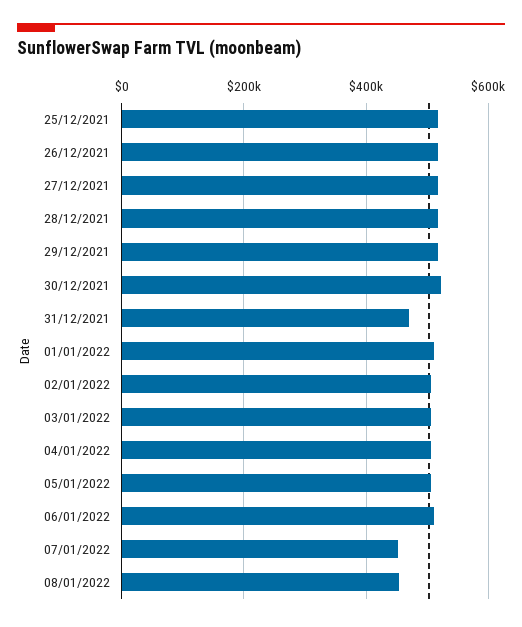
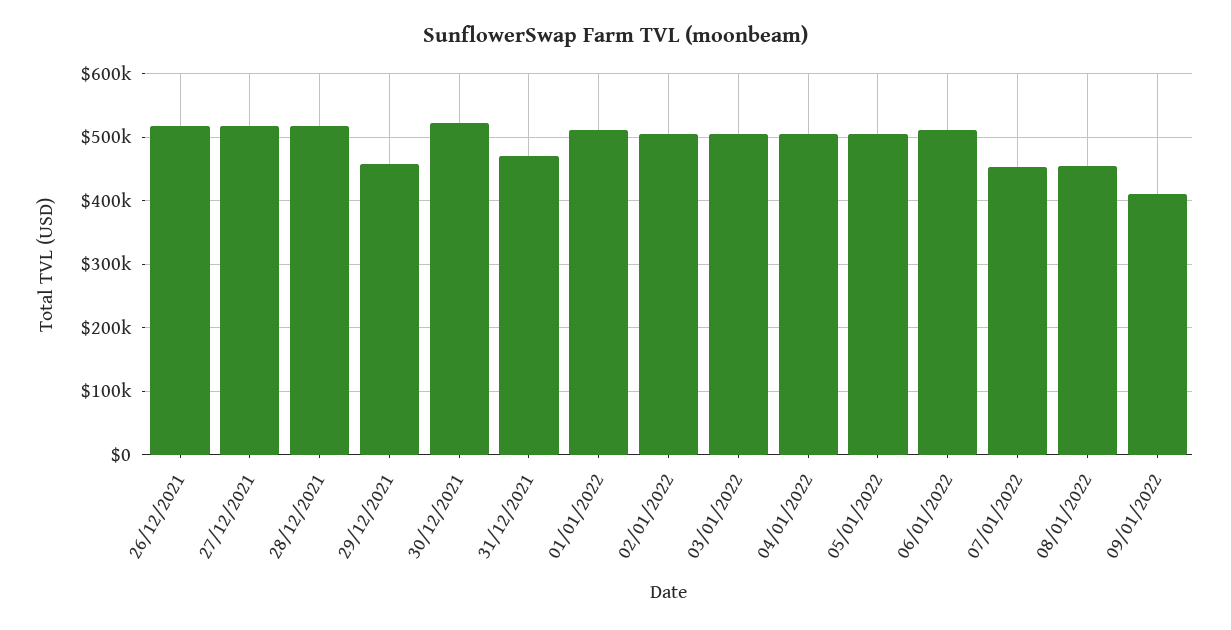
25/12/2021: 520000 -> none
29/12/2021: 520000 -> 460000
09/01/2022: none -> 410000

